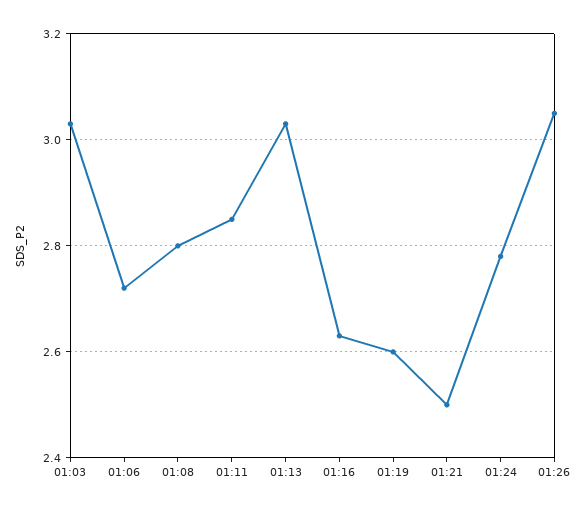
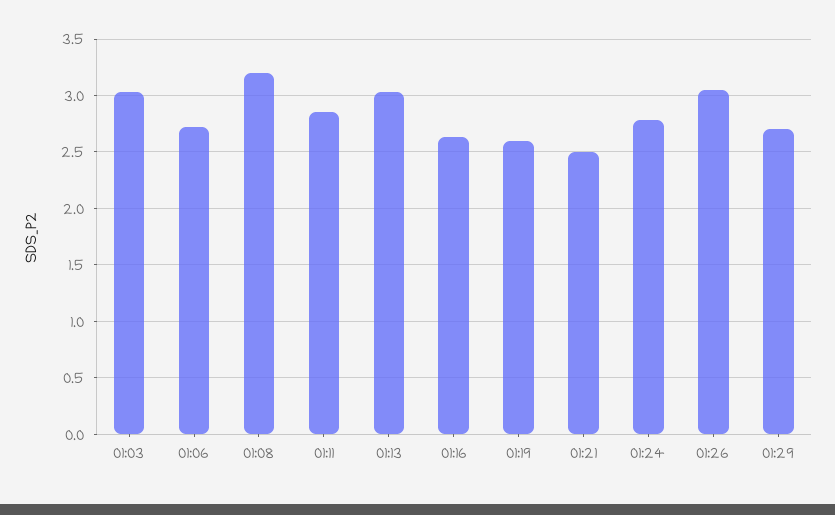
01:08: 2.8 -> 3.2
01:29: none -> 2.7

